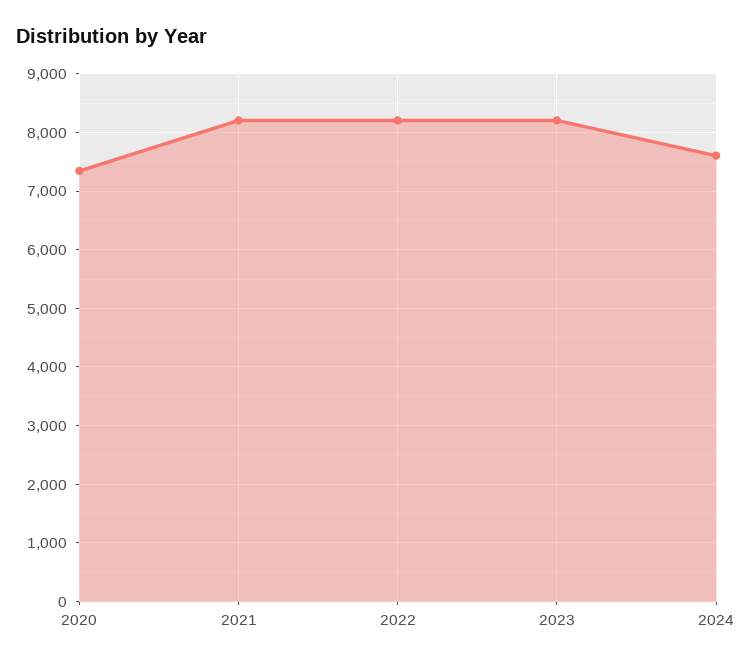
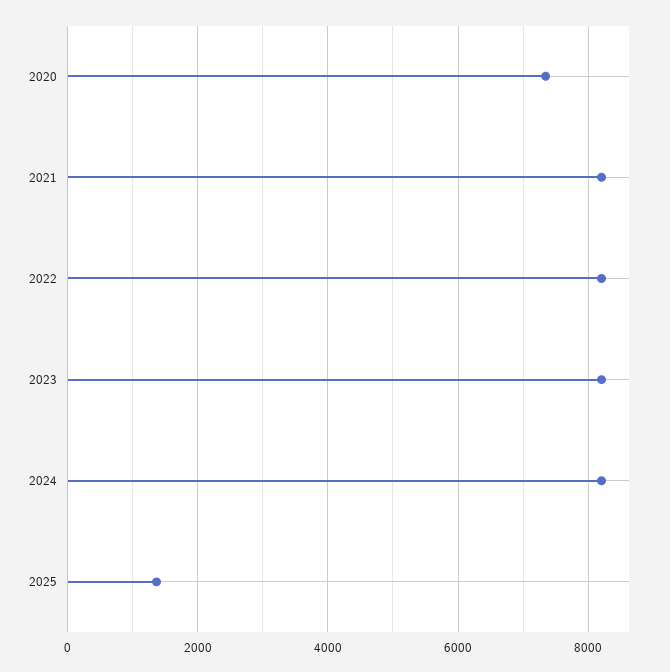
2024: 7600 -> 8200
2025: none -> 1400

